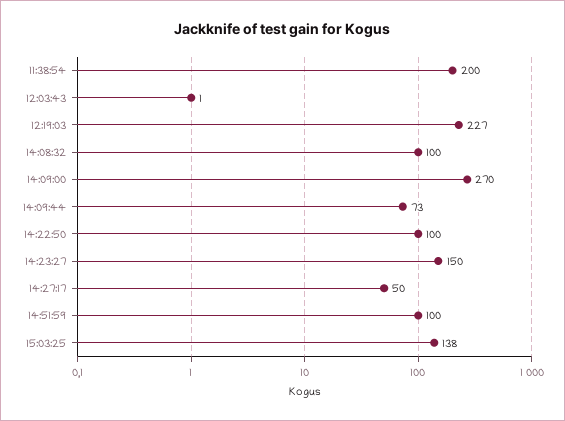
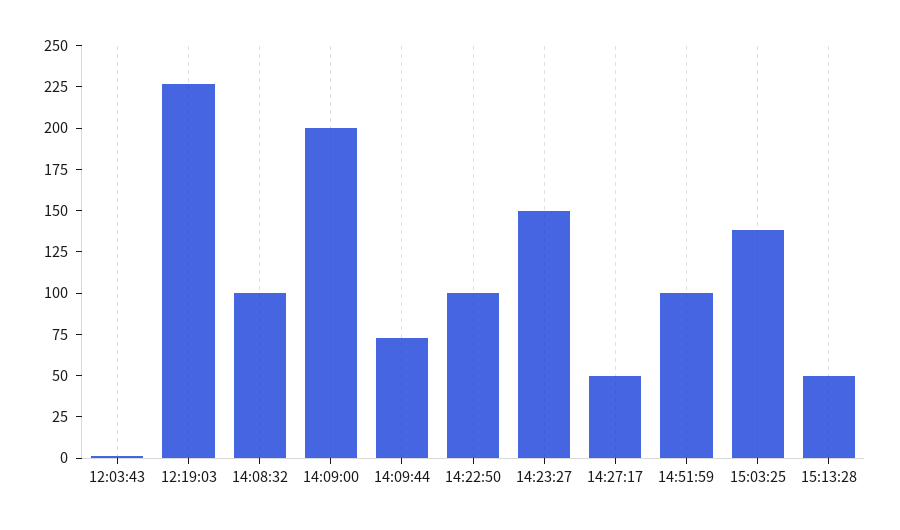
11:38:54: 200 -> none
14:09:00: 270 -> 200
15:13:28: none -> 50

